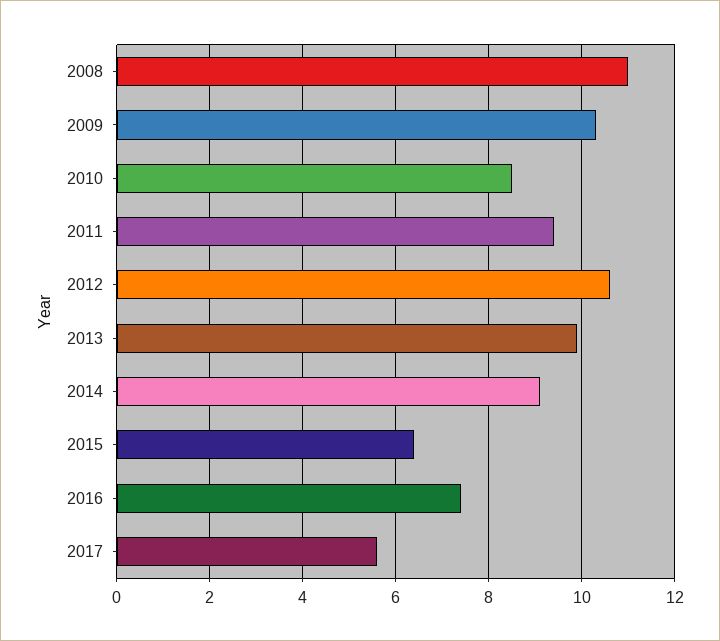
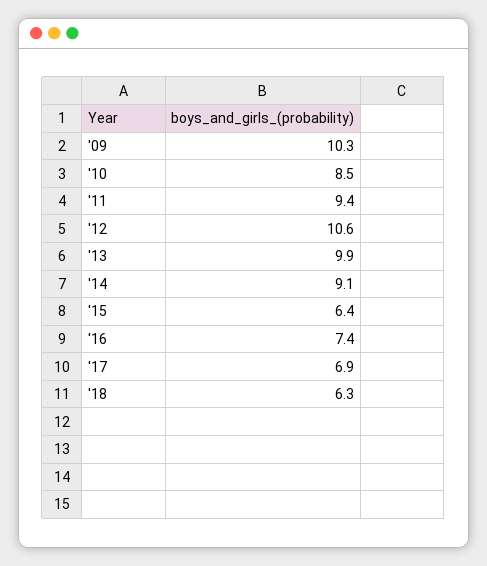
2008: 11 -> none
2017: 5.5 -> 6.9
'18: none -> 6.3

